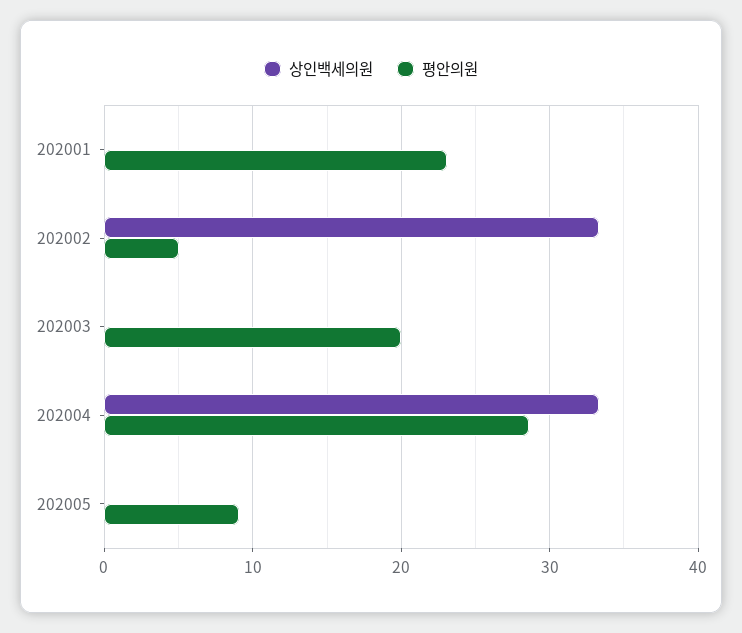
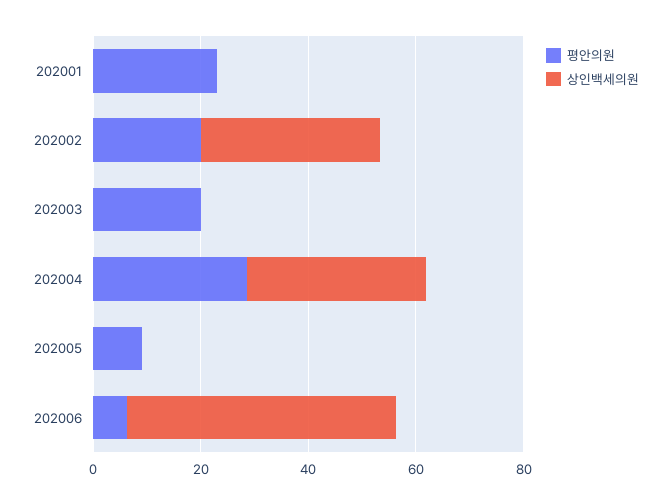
평안의원, 202002: 5 -> 20
평안의원, 202006: none -> 5
상인백세의원, 202006: none -> 50

